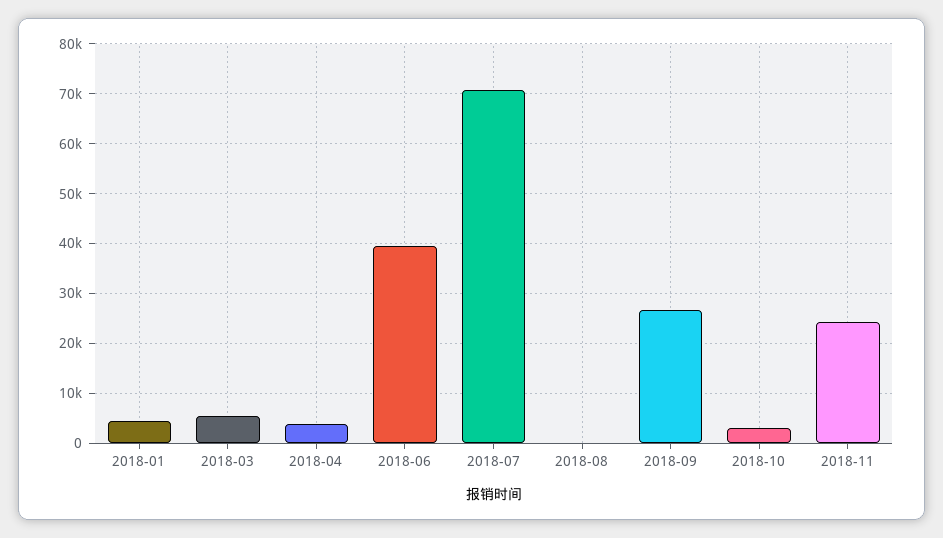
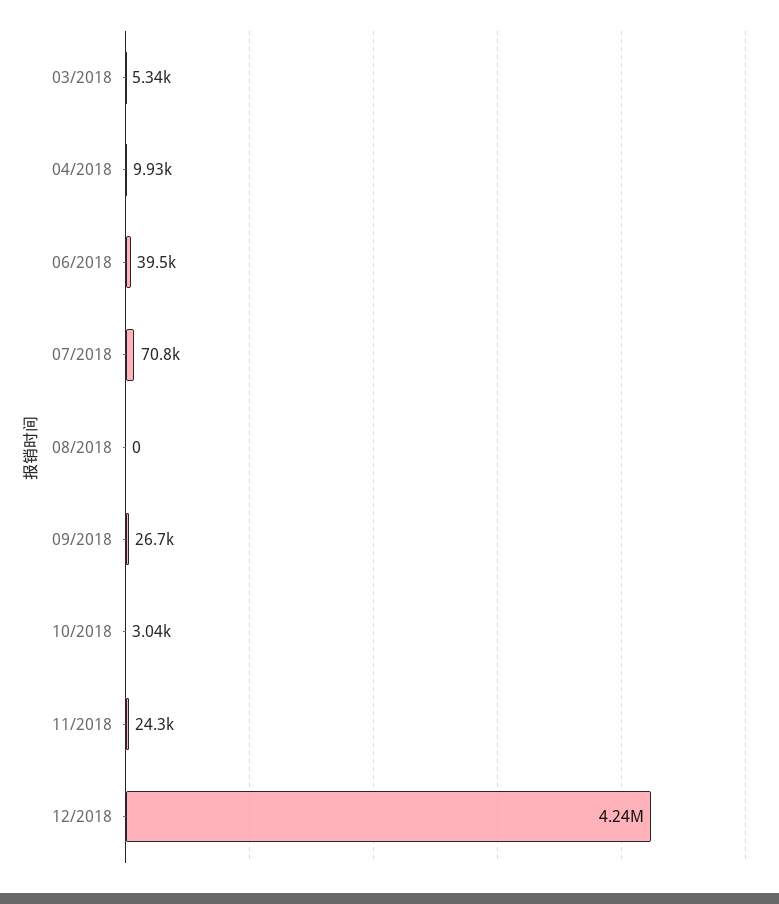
2018-01: 4000 -> none
2018-04: 4000 -> 9930
12/2018: none -> 4240000

